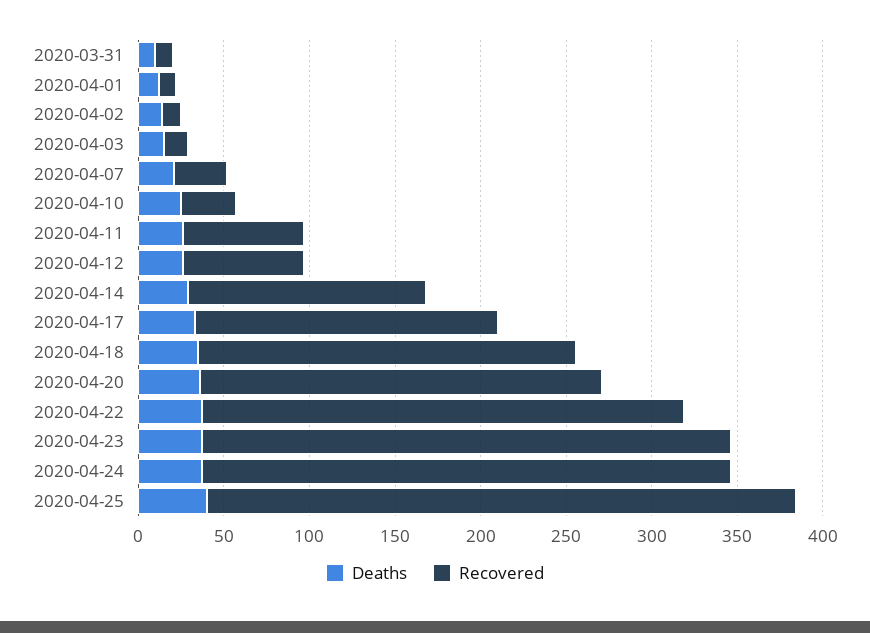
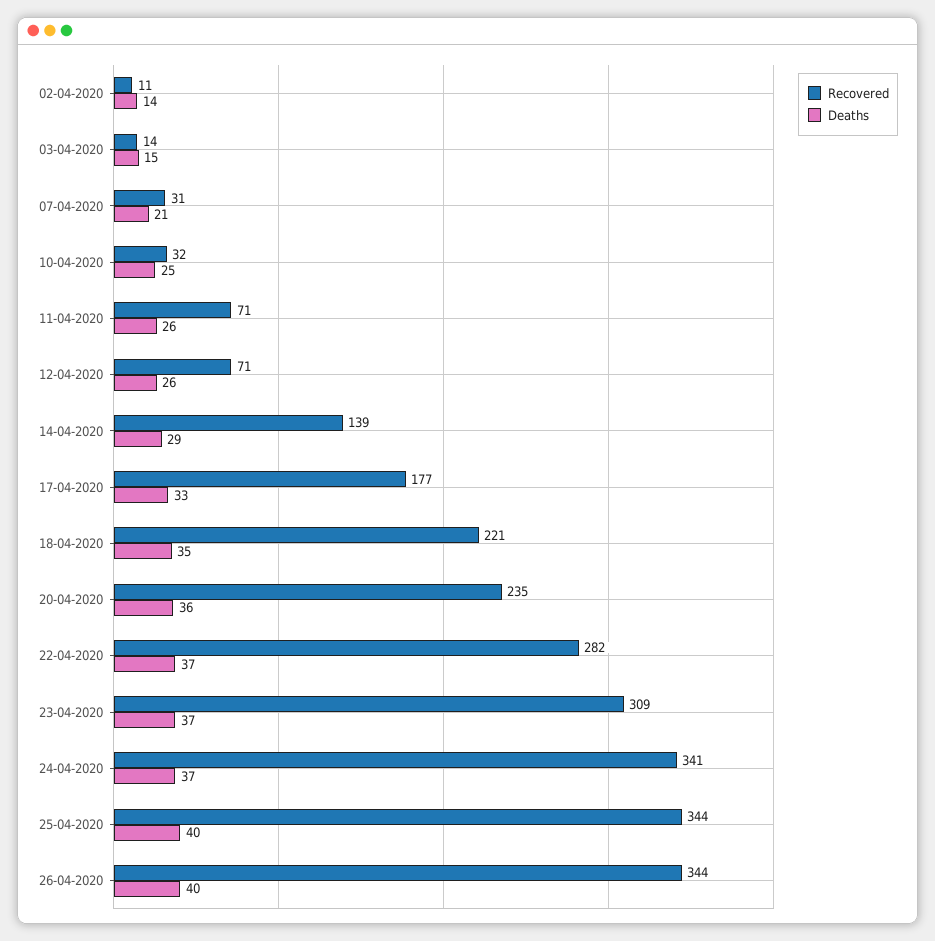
Deaths, 2020-03-31: 10 -> none
Recovered, 2020-03-31: 10 -> none
Deaths, 2020-04-01: 10 -> none
Recovered, 2020-04-01: 10 -> none
Recovered, 2020-04-24: 310 -> 341
Recovered, 26-04-2020: none -> 344
Deaths, 26-04-2020: none -> 40

